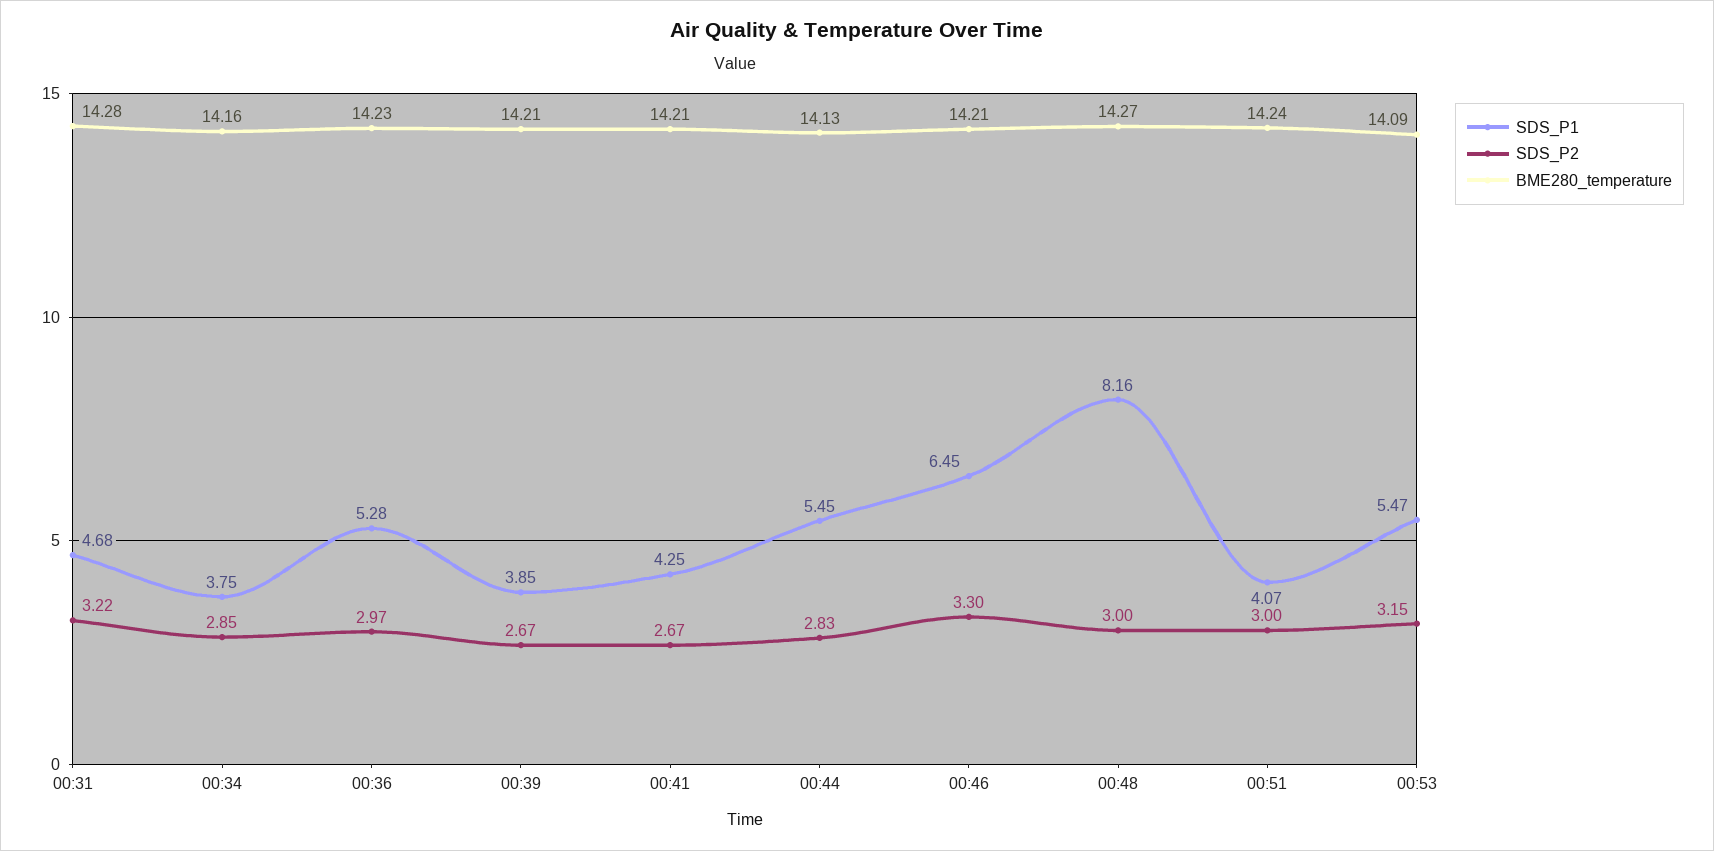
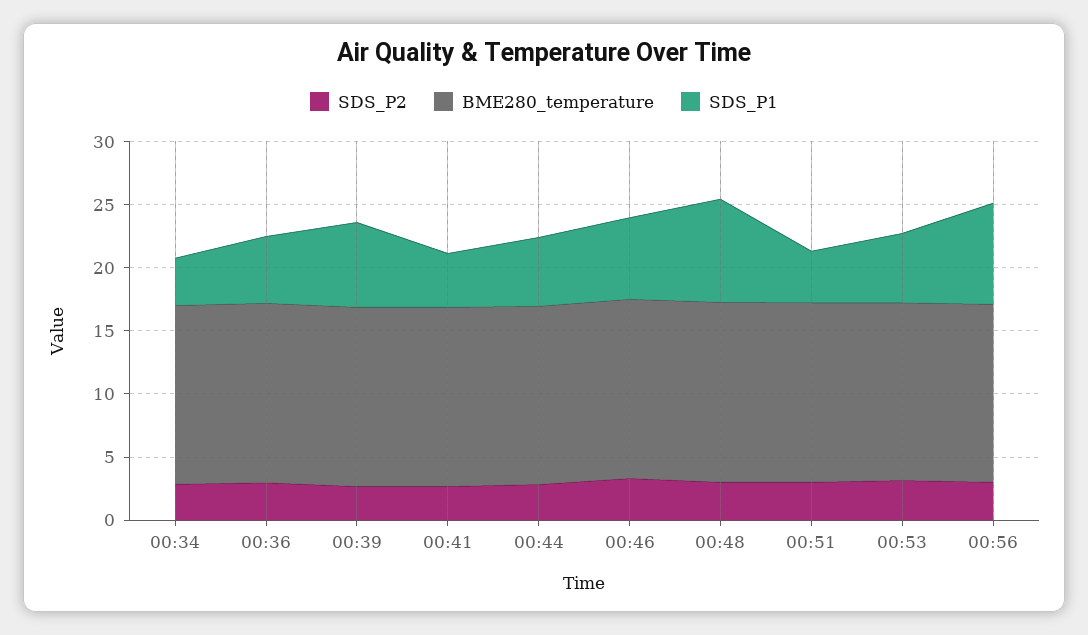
SDS_P1, 00:31: 4.68 -> none
SDS_P2, 00:31: 3.22 -> none
BME280_temperature, 00:31: 14.28 -> none
SDS_P1, 00:39: 3.85 -> 7
SDS_P2, 00:56: none -> 3
BME280_temperature, 00:56: none -> 14
SDS_P1, 00:56: none -> 8

